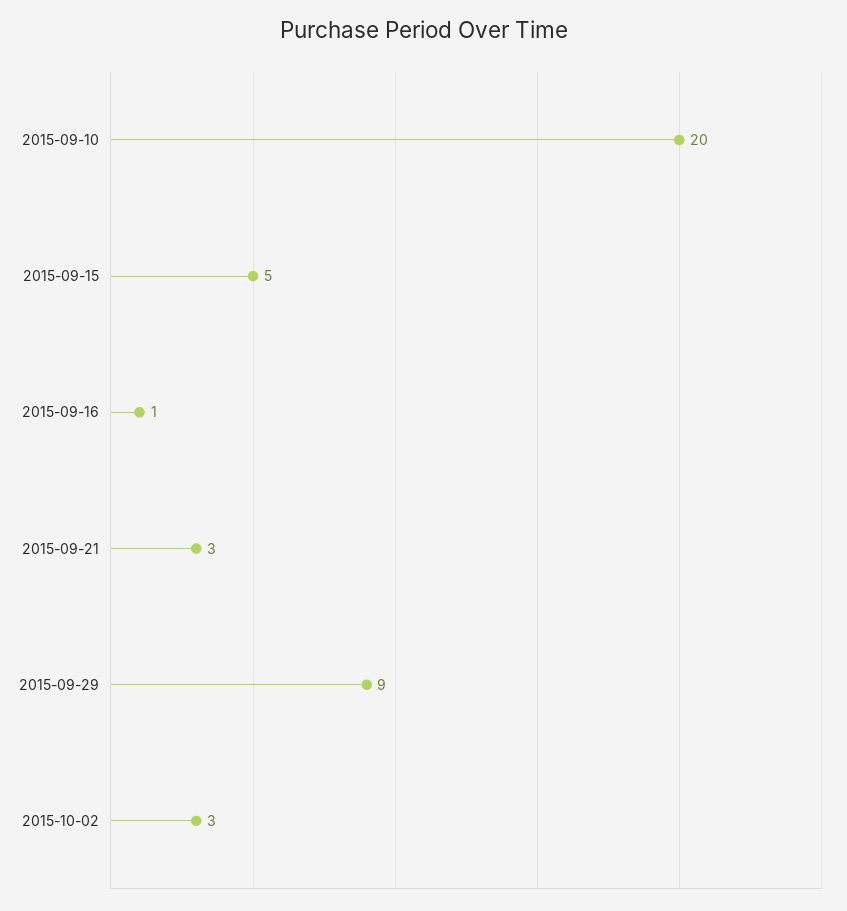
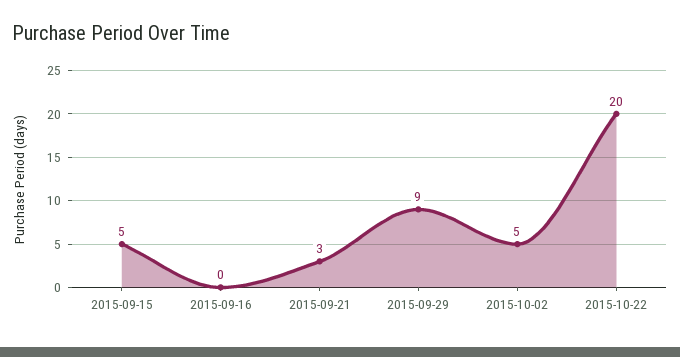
2015-09-10: 20 -> none
2015-09-16: 1 -> 0
2015-10-02: 3 -> 5
2015-10-22: none -> 20

